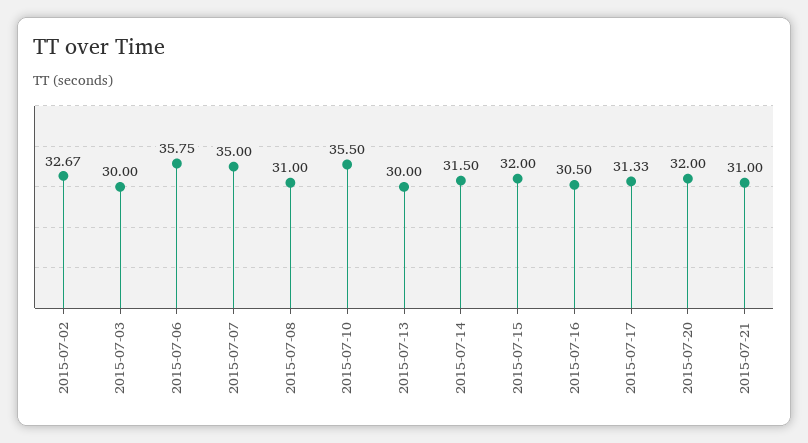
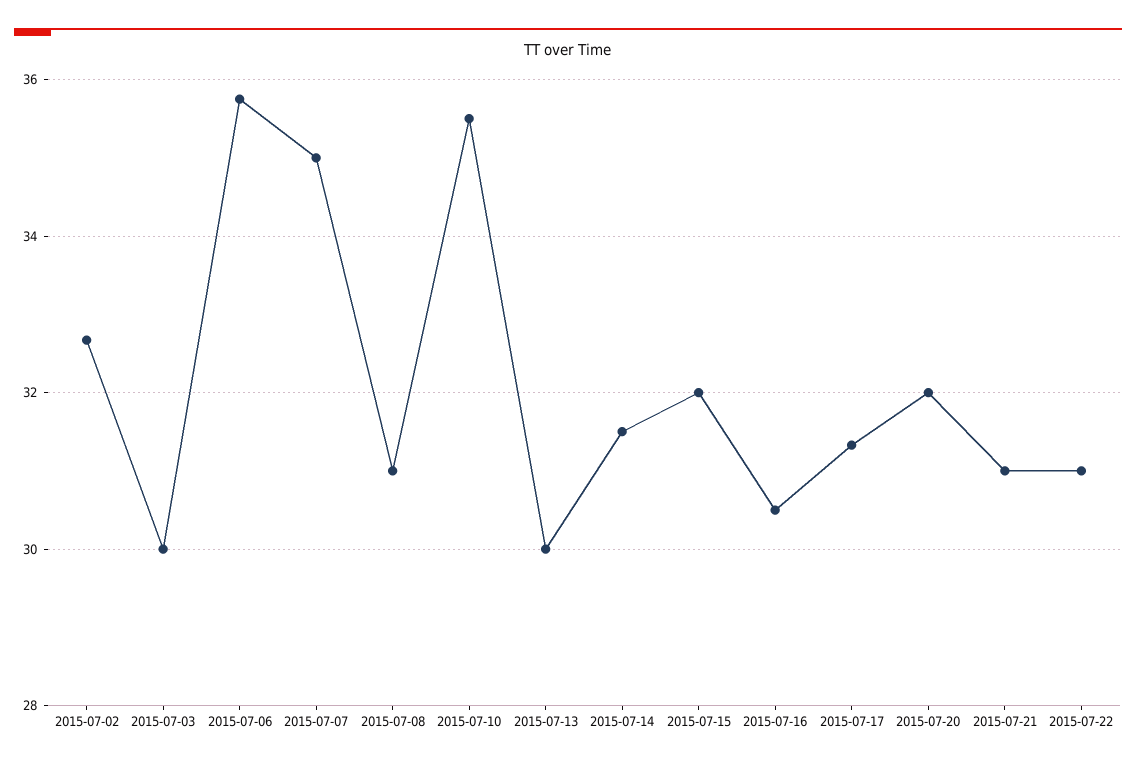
2015-07-22: none -> 31

